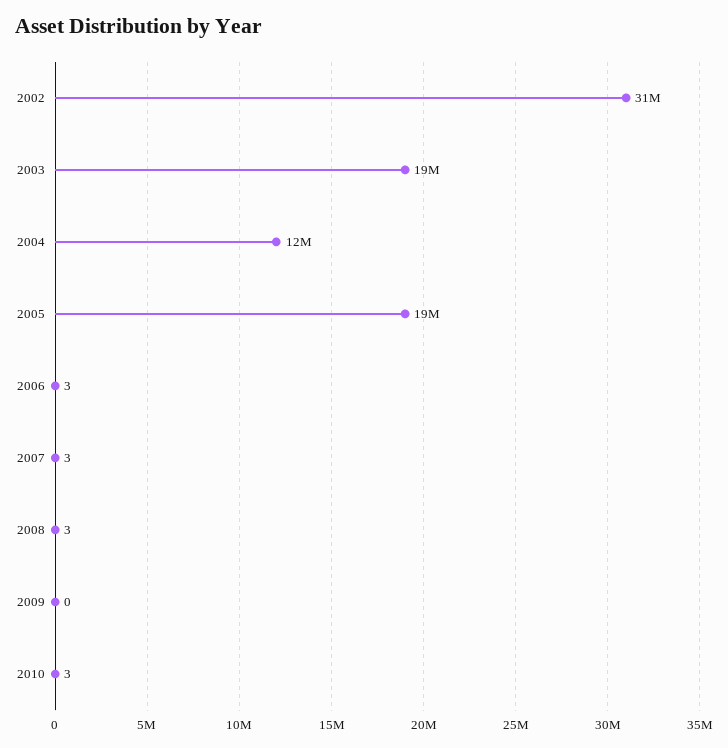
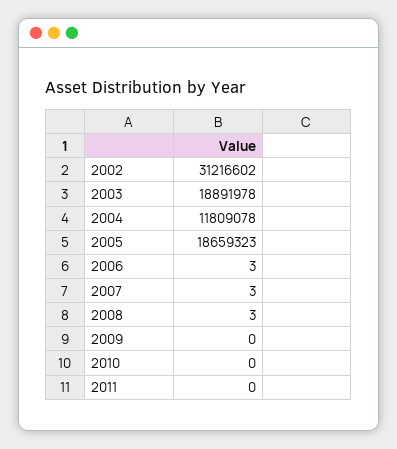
2010: 3 -> 0
2011: none -> 0

